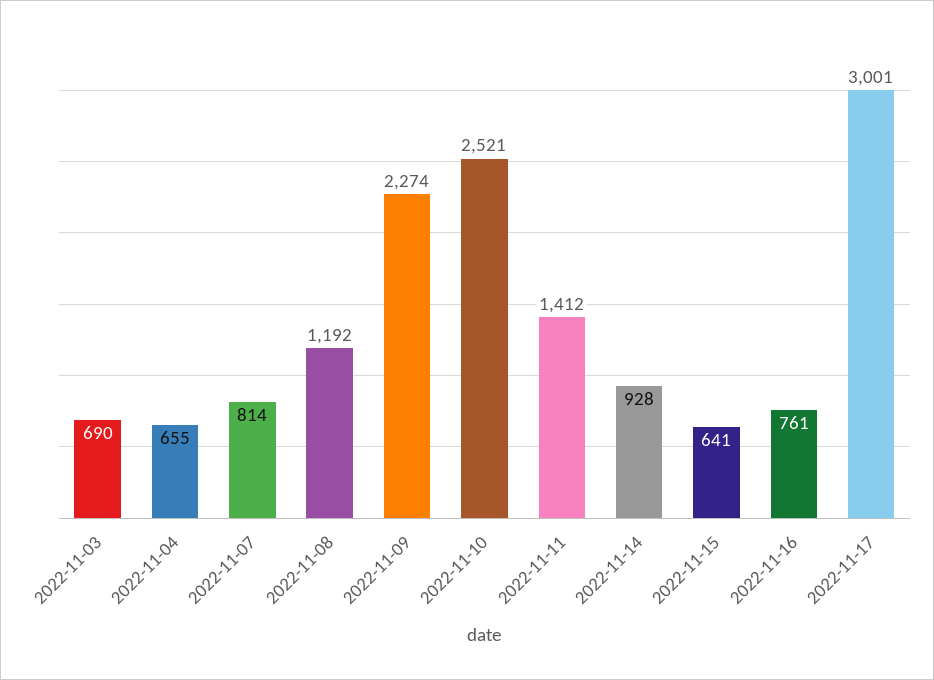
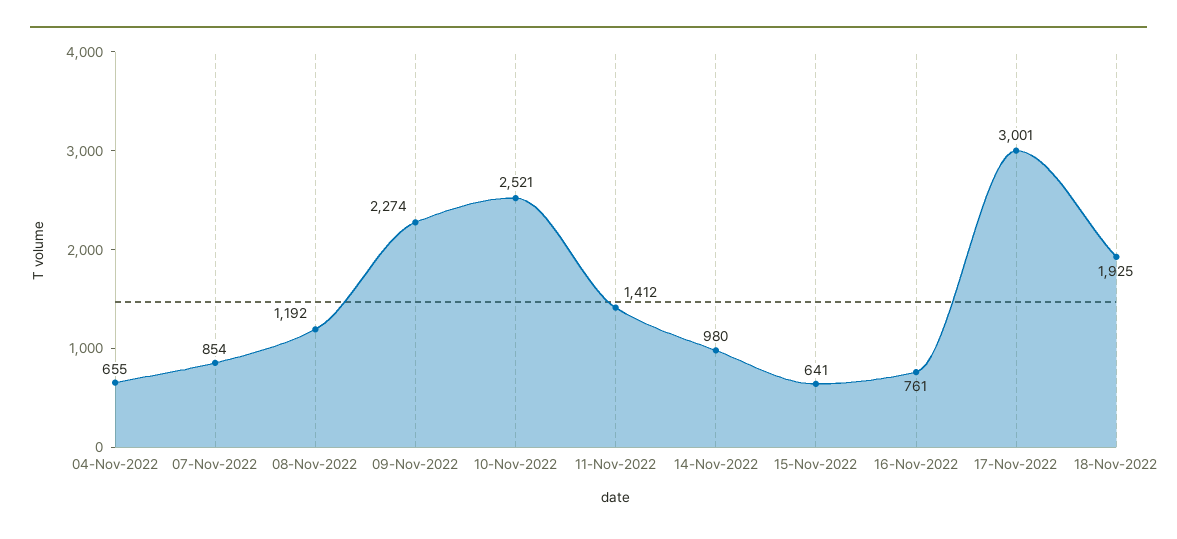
2022-11-03: 690 -> none
2022-11-07: 814 -> 854
2022-11-14: 928 -> 980
18-Nov-2022: none -> 1925

